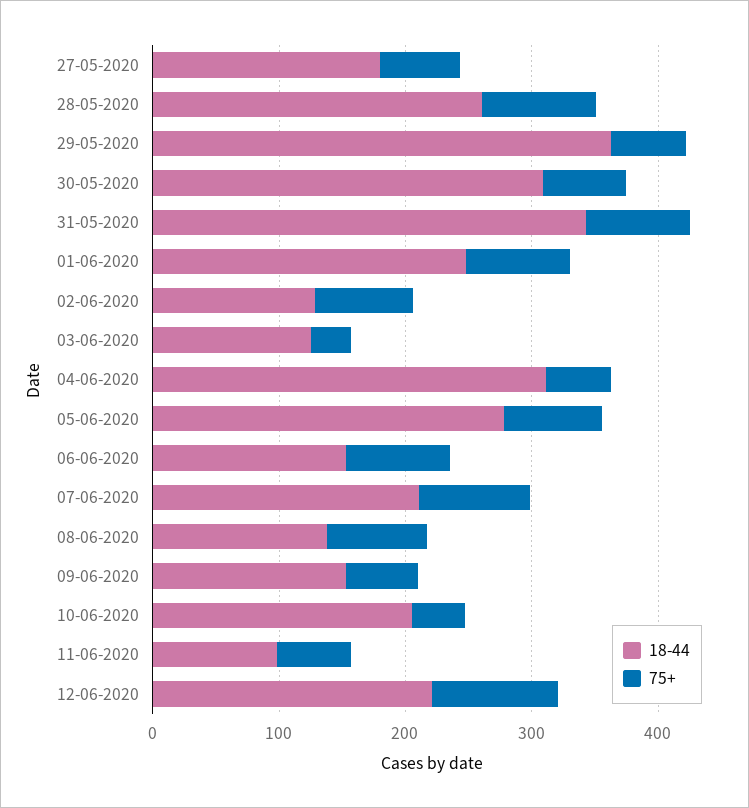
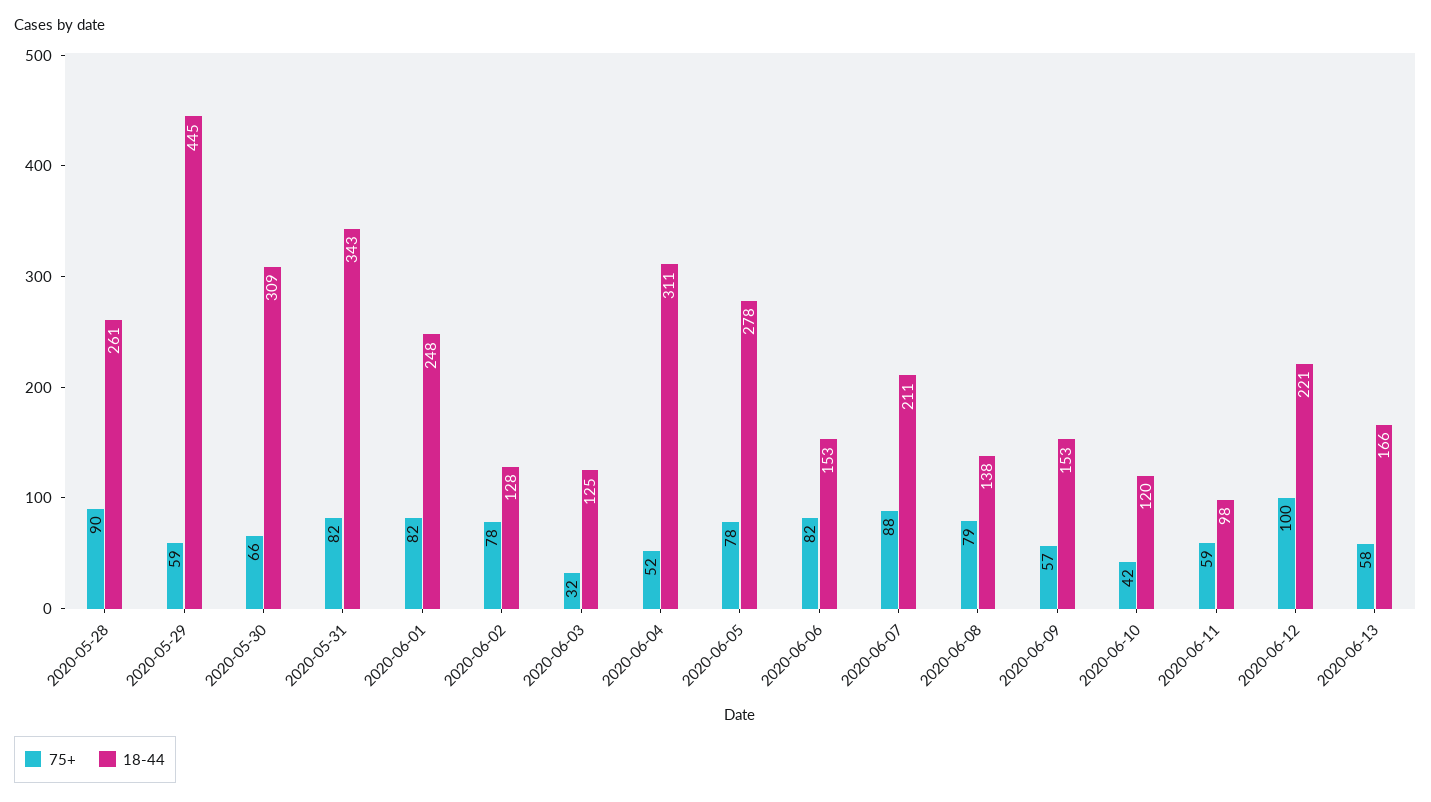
18-44, 27-05-2020: 180 -> none
75+, 27-05-2020: 60 -> none
18-44, 29-05-2020: 360 -> 445
18-44, 10-06-2020: 200 -> 120
75+, 2020-06-13: none -> 58
18-44, 2020-06-13: none -> 166

